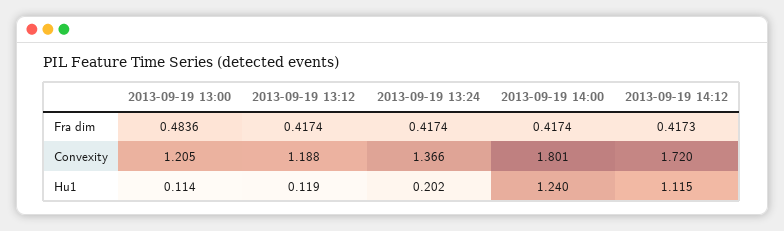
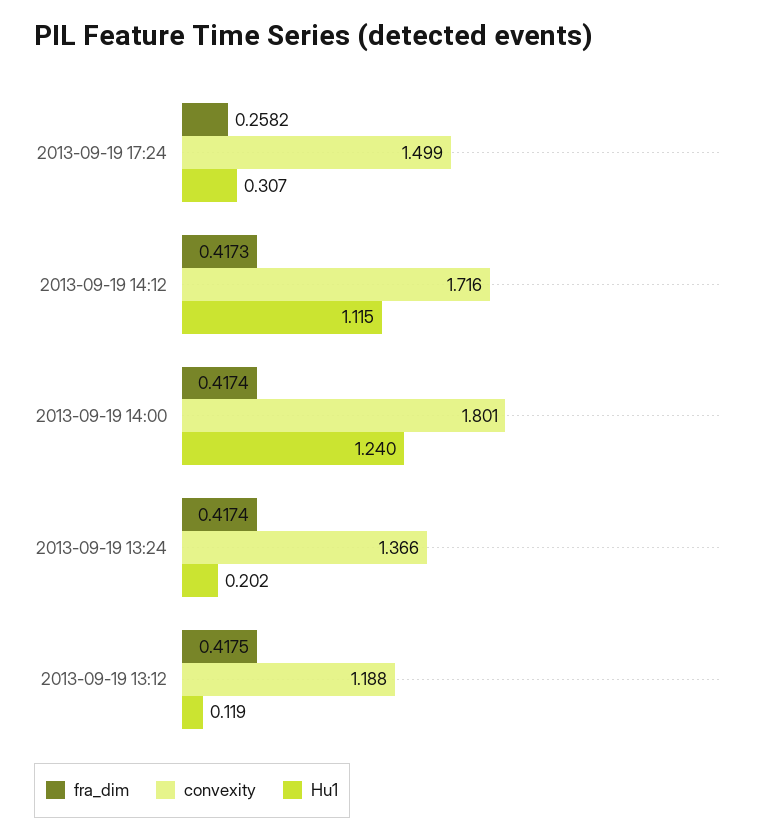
Fra dim, 2013-09-19 13:00: 0.4836 -> none
Fra dim, 2013-09-19 13:12: 0.4174 -> 0.4175
Convexity, 2013-09-19 13:00: 1.205 -> none
Convexity, 2013-09-19 14:12: 1.72 -> 1.716
Hu1, 2013-09-19 13:00: 0.114 -> none
Fra dim, 2013-09-19 17:24: none -> 0.2582
Convexity, 2013-09-19 17:24: none -> 1.499
Hu1, 2013-09-19 17:24: none -> 0.307

